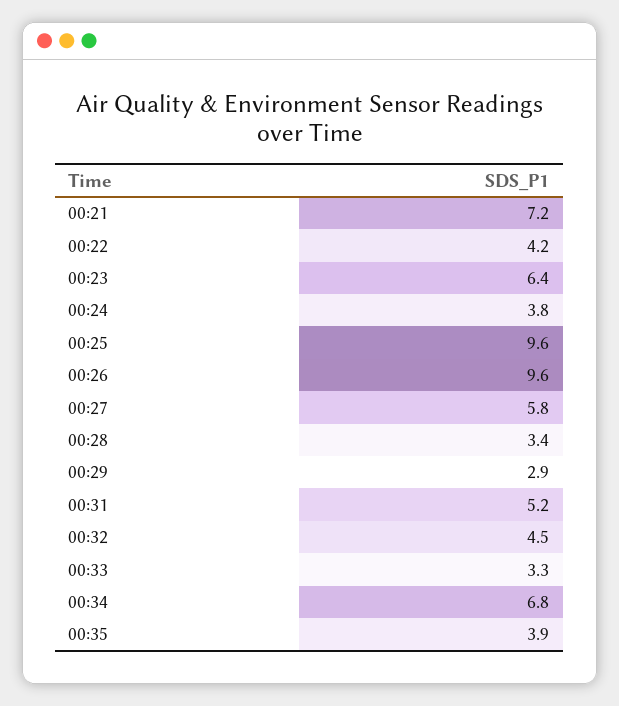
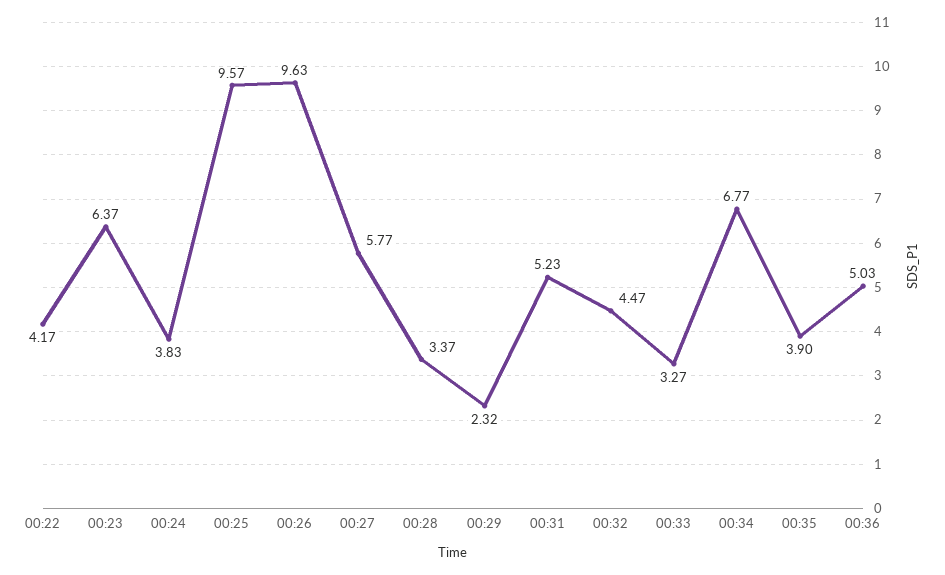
00:21: 7.2 -> none
00:29: 2.9 -> 2.32
00:36: none -> 5.03

